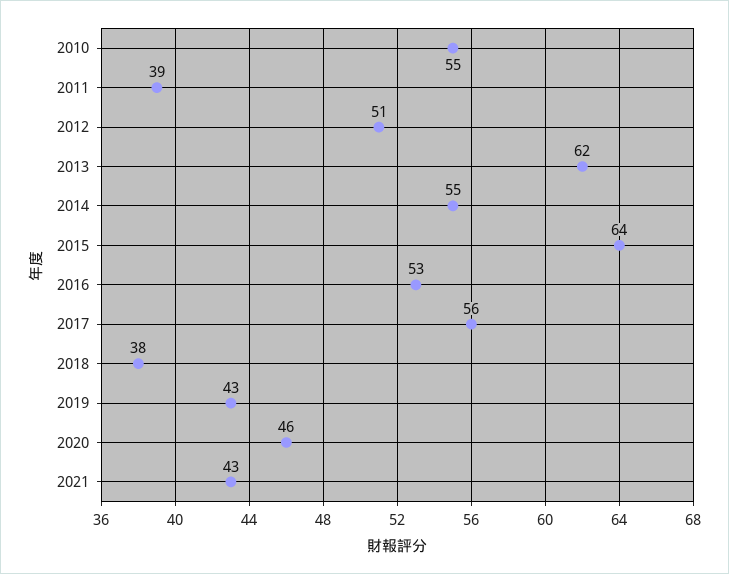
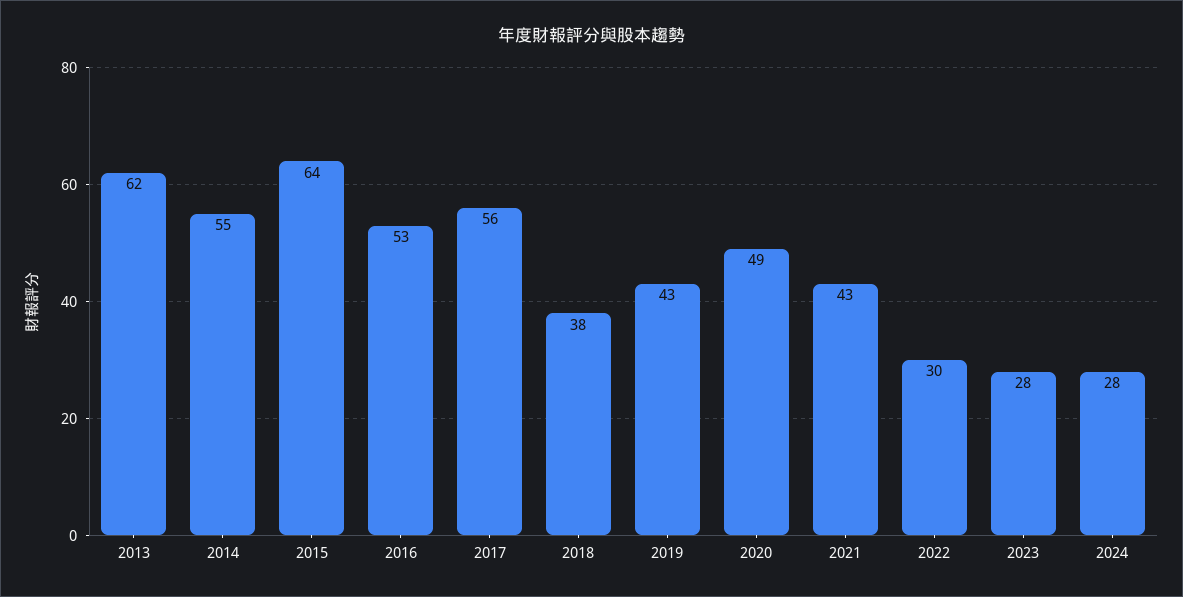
2010: 55 -> none
2011: 39 -> none
2012: 51 -> none
2020: 46 -> 49
2022: none -> 30
2023: none -> 28
2024: none -> 28

